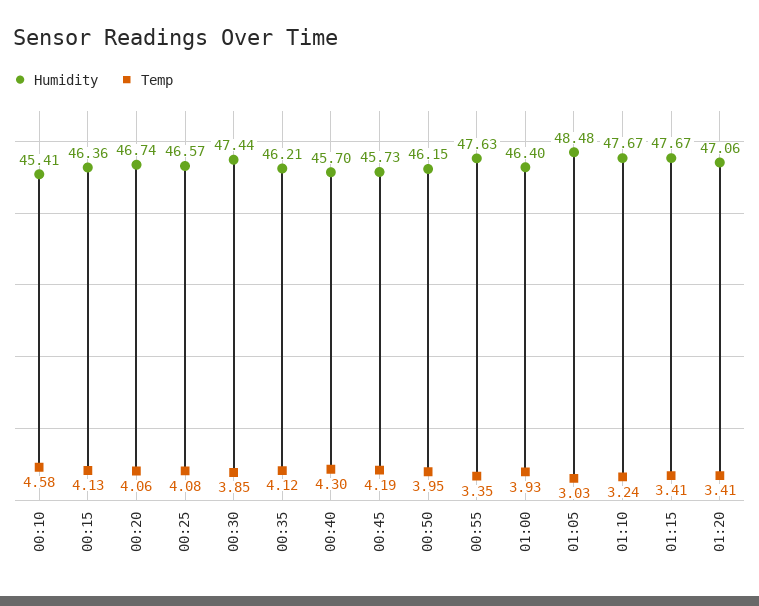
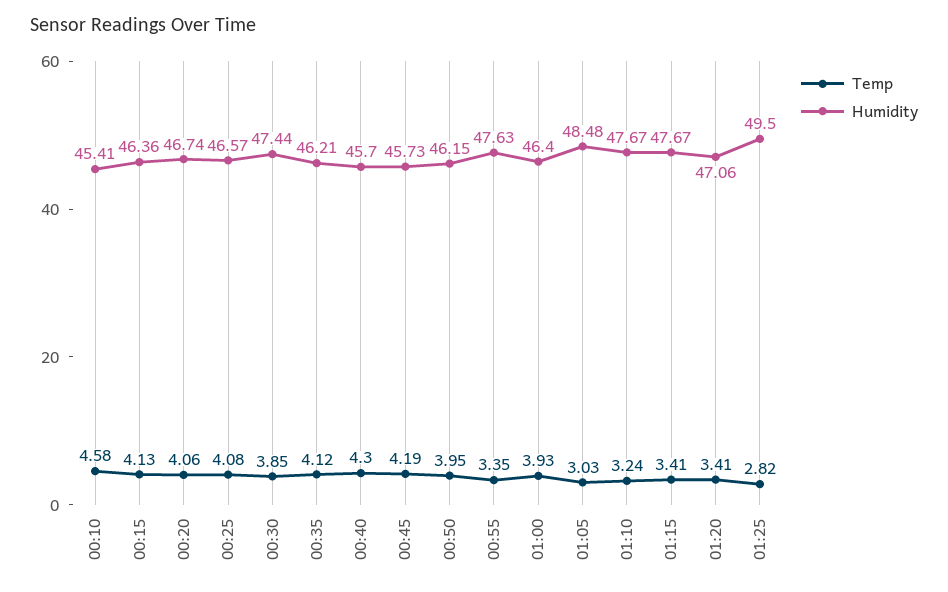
Temp, 01:25: none -> 2.82
Humidity, 01:25: none -> 49.5

